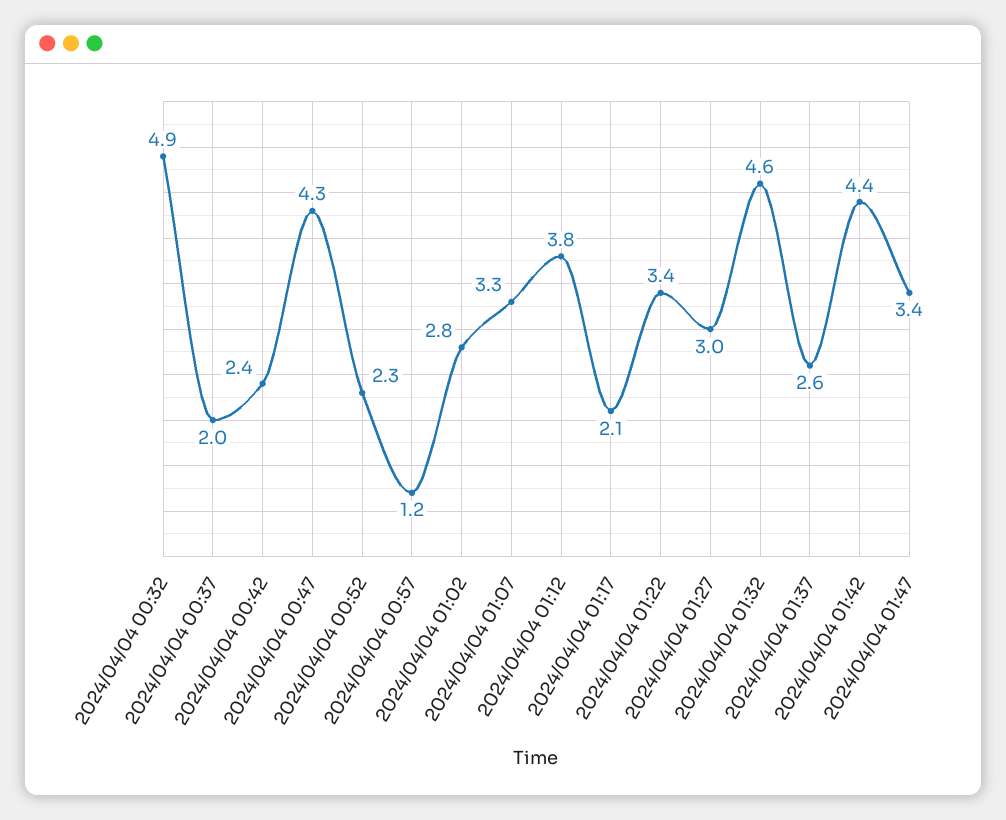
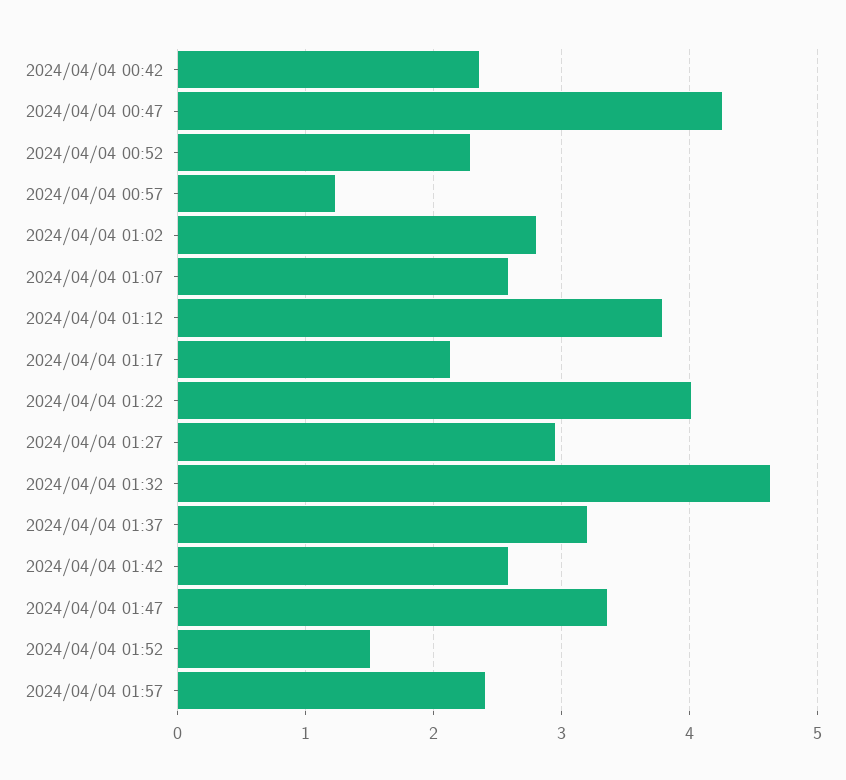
2024/04/04 00:32: 4.9 -> none
2024/04/04 00:37: 2 -> none
2024/04/04 01:07: 3.3 -> 2.6
2024/04/04 01:22: 3.4 -> 4
2024/04/04 01:37: 2.6 -> 3.2
2024/04/04 01:42: 4.4 -> 2.6
2024/04/04 01:52: none -> 1.5
2024/04/04 01:57: none -> 2.4

